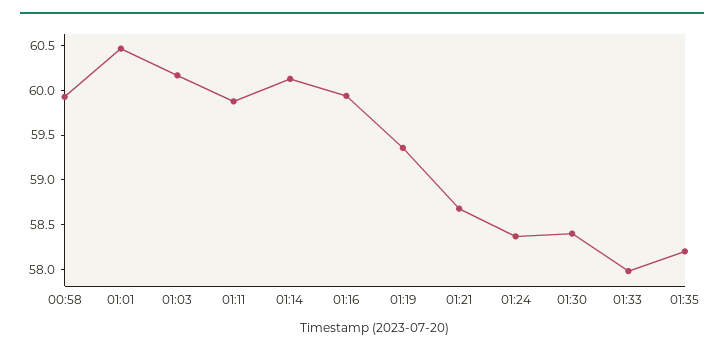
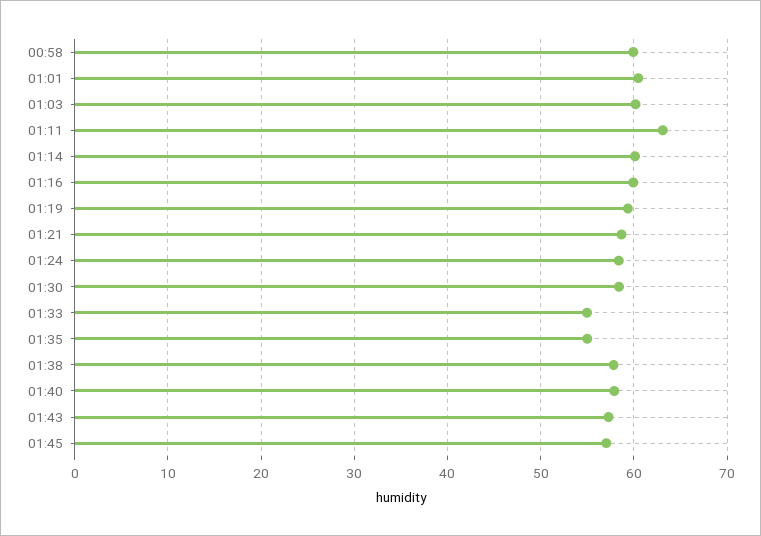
01:11: 59.9 -> 63
01:33: 58 -> 55
01:35: 58.2 -> 55
01:38: none -> 58
01:40: none -> 58
01:43: none -> 57
01:45: none -> 57

